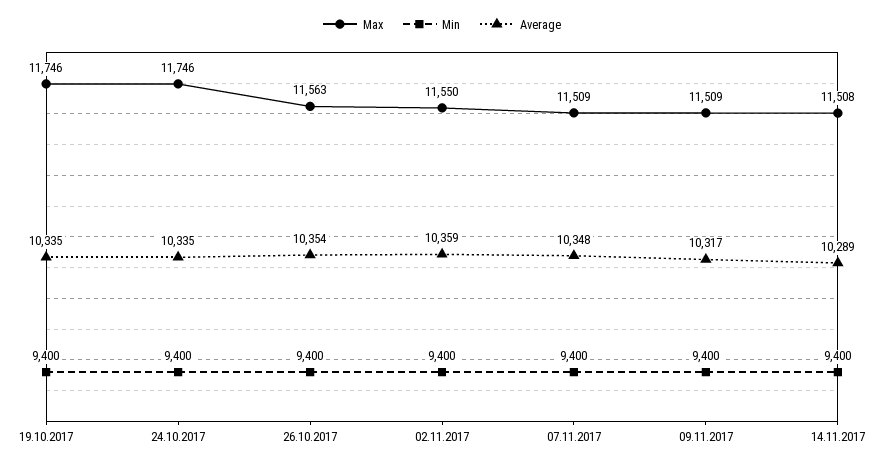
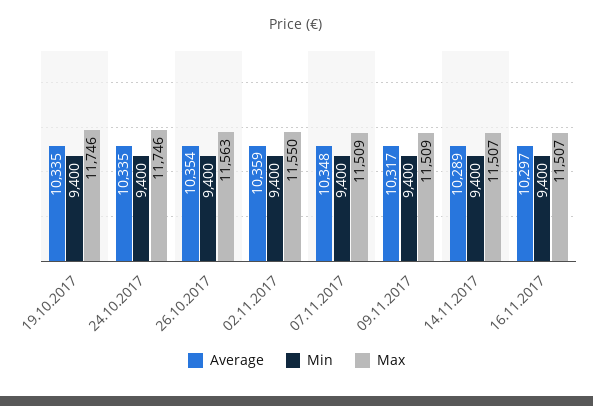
Max, 14.11.2017: 11508 -> 11507
Average, 16.11.2017: none -> 10297
Min, 16.11.2017: none -> 9400
Max, 16.11.2017: none -> 11507

